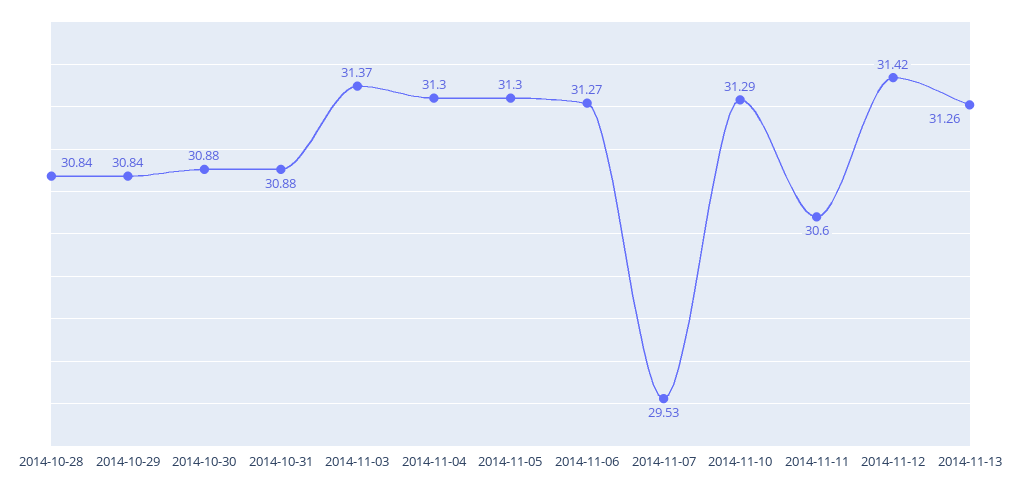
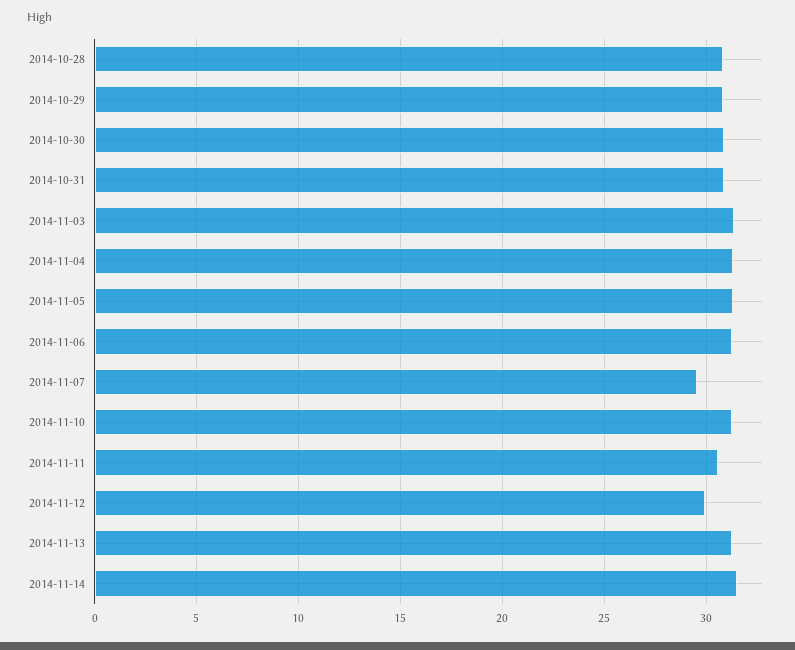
2014-11-12: 31.42 -> 30
2014-11-14: none -> 31.5

